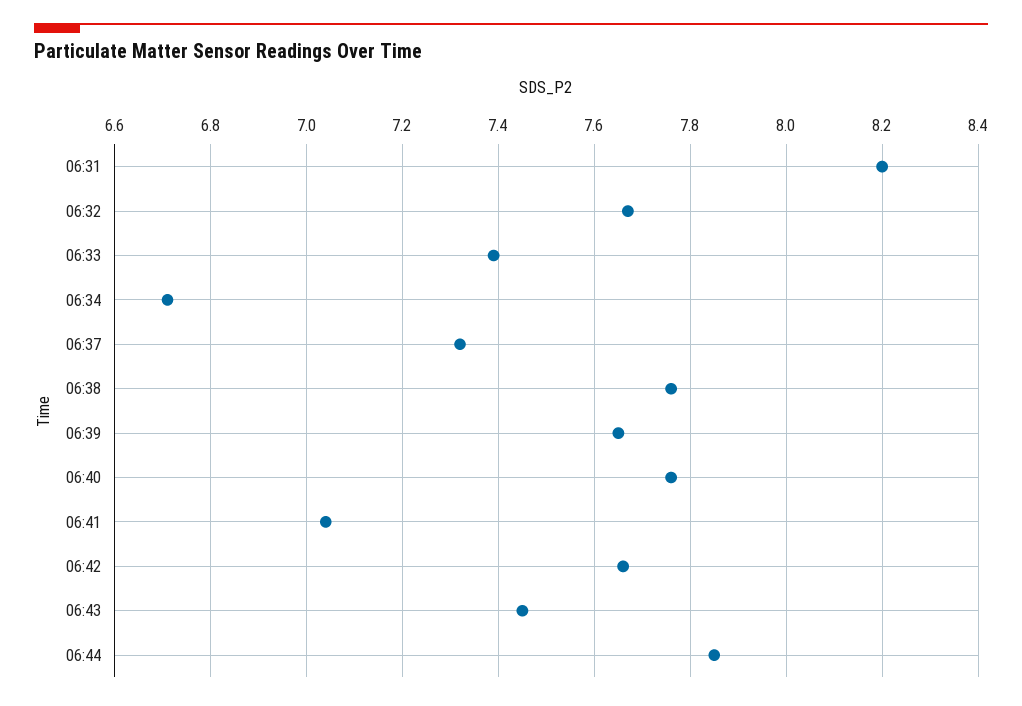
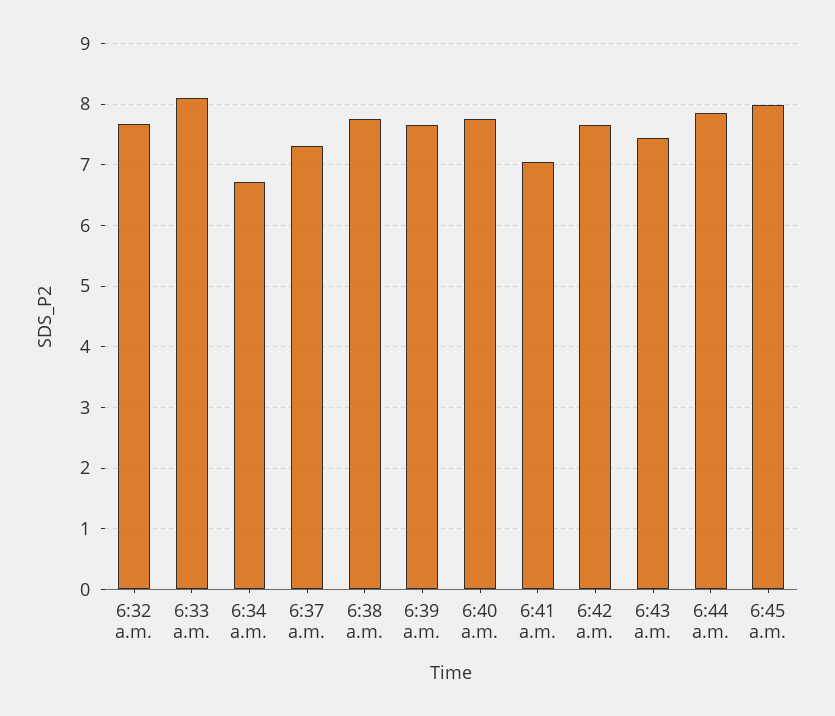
06:31: 8.2 -> none
06:33: 7.4 -> 8.1
6:45 a.m.: none -> 8

